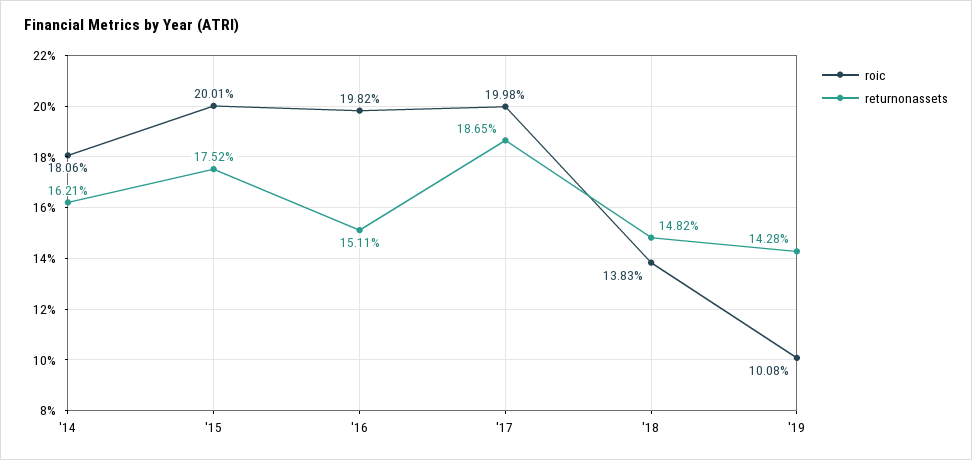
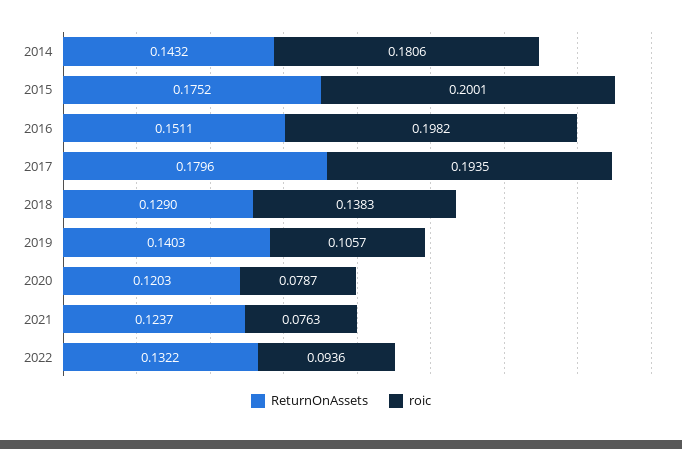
returnonassets, '14: 0.1621 -> 0.1432
roic, '17: 0.1998 -> 0.1935
returnonassets, '17: 0.1865 -> 0.1796
returnonassets, '18: 0.1482 -> 0.129
roic, '19: 0.1008 -> 0.1057
returnonassets, '19: 0.1428 -> 0.1403
returnonassets, 2020: none -> 0.1203
roic, 2020: none -> 0.0787
returnonassets, 2021: none -> 0.1237
roic, 2021: none -> 0.0763
returnonassets, 2022: none -> 0.1322
roic, 2022: none -> 0.0936

